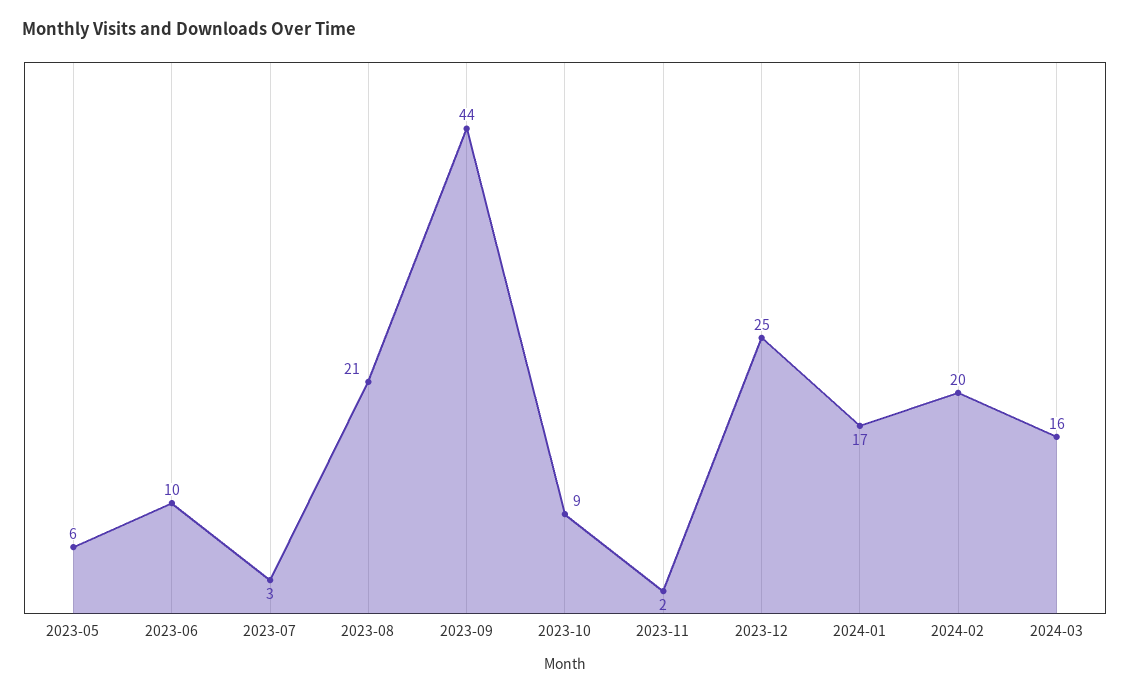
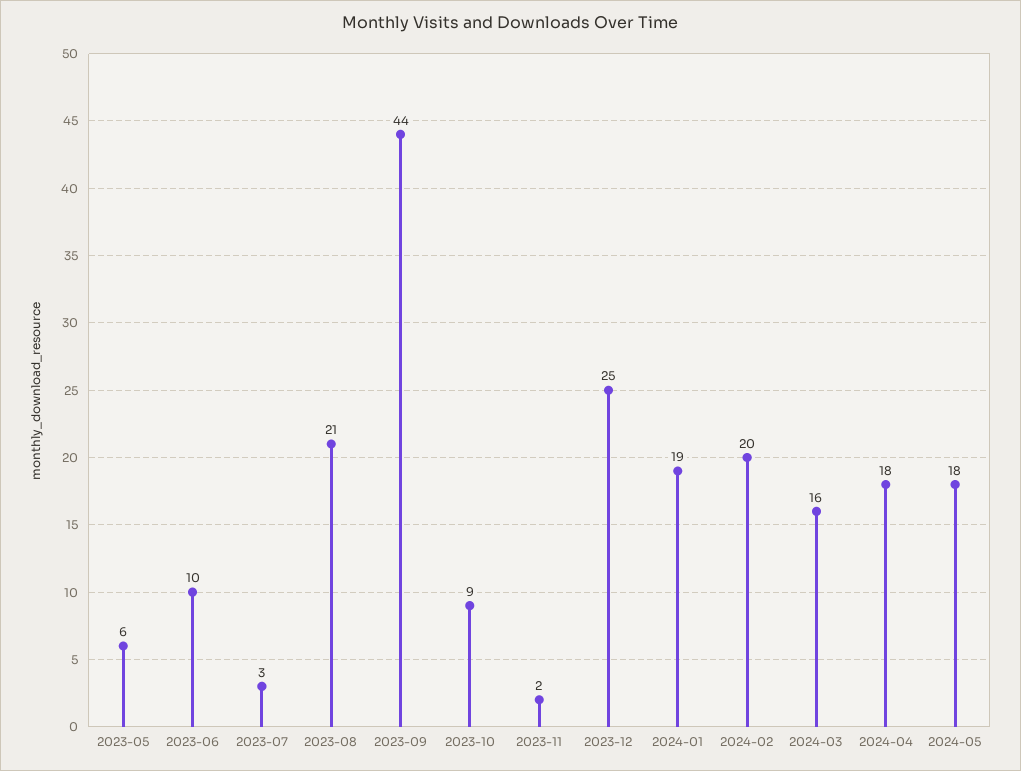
2024-01: 17 -> 19
2024-04: none -> 18
2024-05: none -> 18

